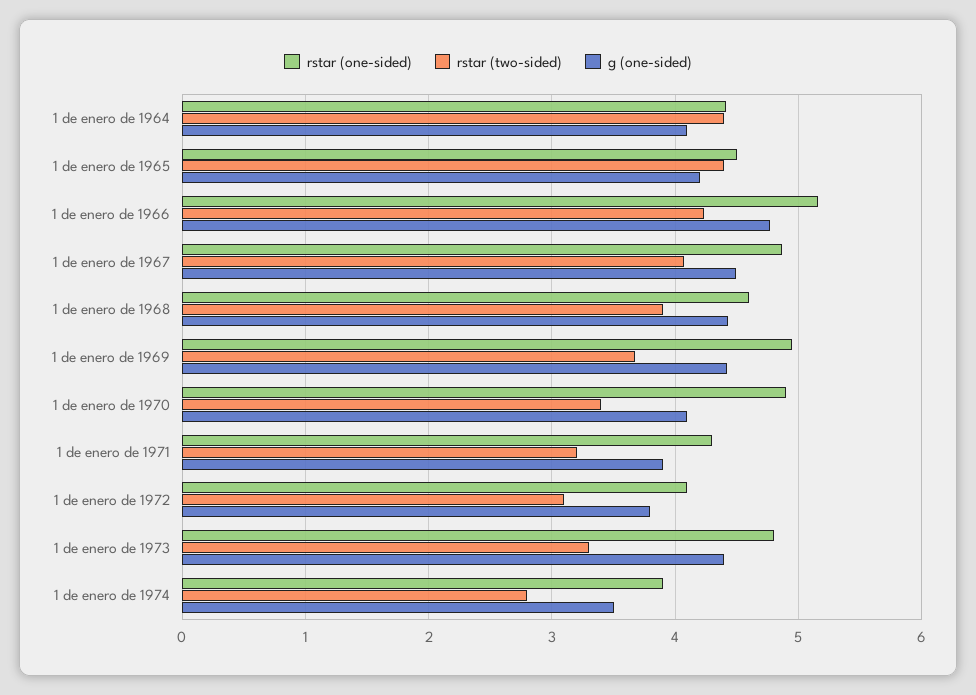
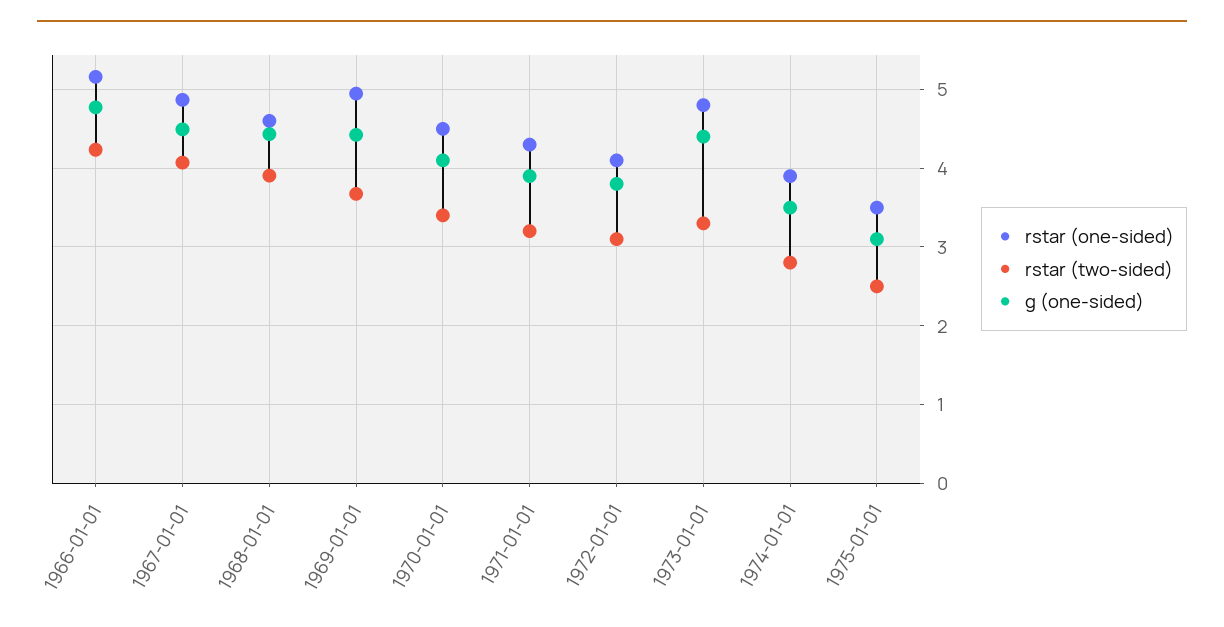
rstar (one-sided), 1 de enero de 1964: 4.4 -> none
rstar (two-sided), 1 de enero de 1964: 4.4 -> none
g (one-sided), 1 de enero de 1964: 4.1 -> none
rstar (one-sided), 1 de enero de 1965: 4.5 -> none
rstar (two-sided), 1 de enero de 1965: 4.4 -> none
g (one-sided), 1 de enero de 1965: 4.2 -> none
rstar (one-sided), 1 de enero de 1970: 4.9 -> 4.5
rstar (one-sided), 1975-01-01: none -> 3.5
rstar (two-sided), 1975-01-01: none -> 2.5
g (one-sided), 1975-01-01: none -> 3.1

